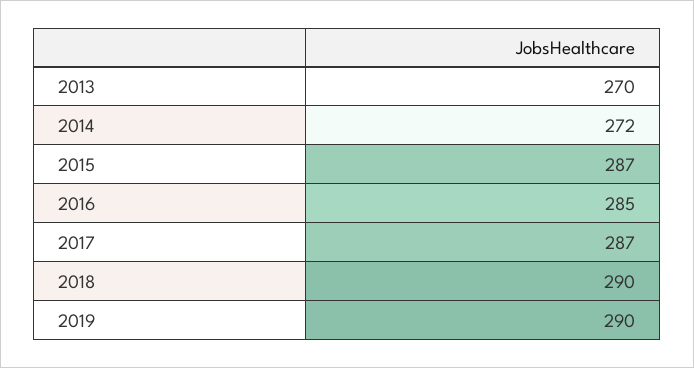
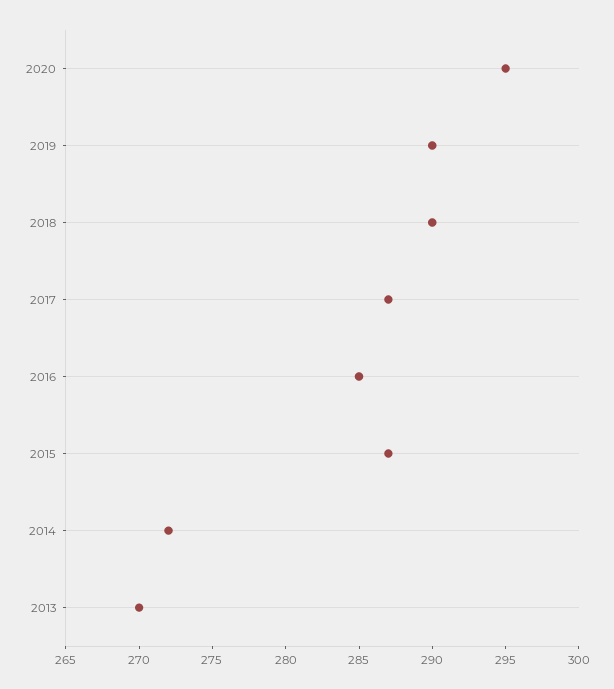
2020: none -> 295

